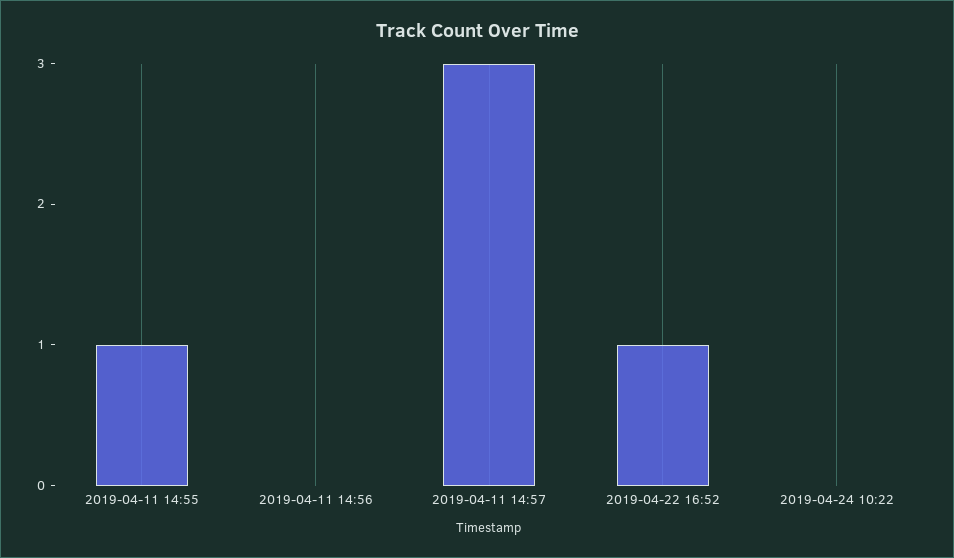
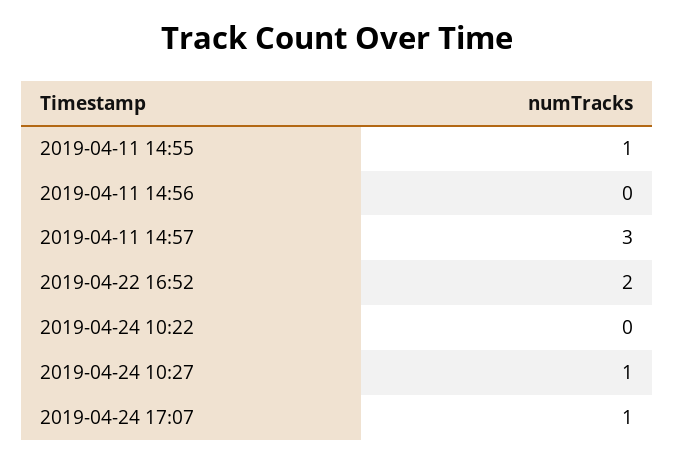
2019-04-22 16:52: 1 -> 2
2019-04-24 10:27: none -> 1
2019-04-24 17:07: none -> 1

